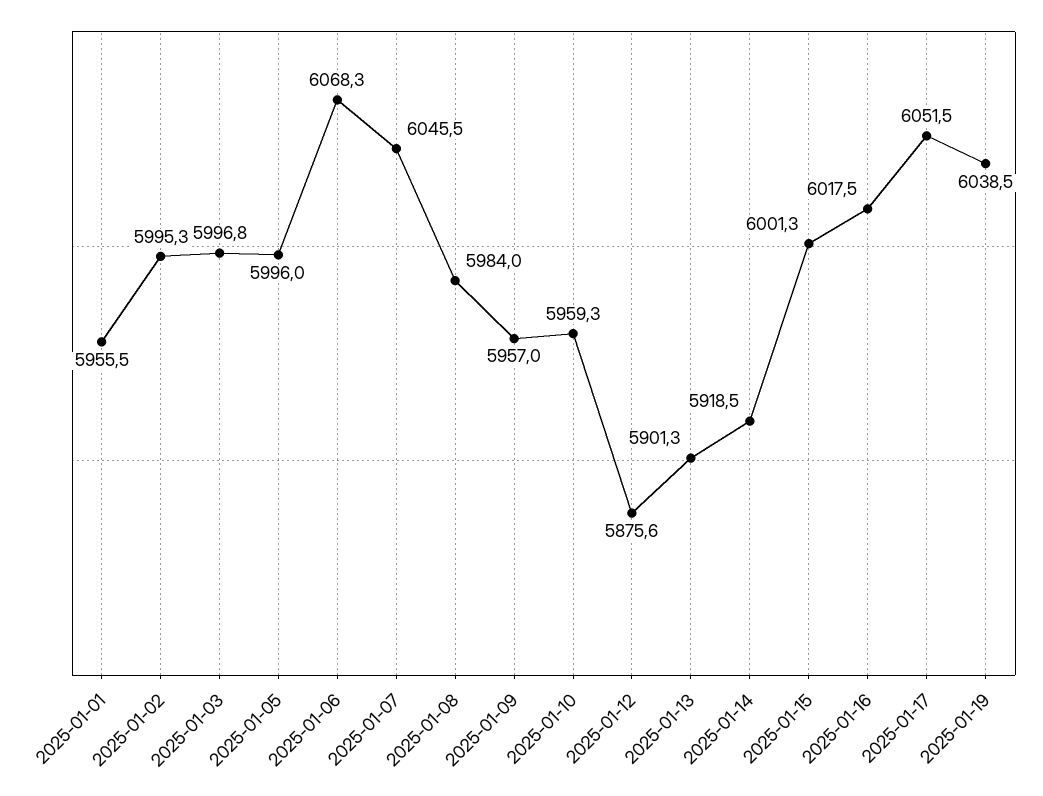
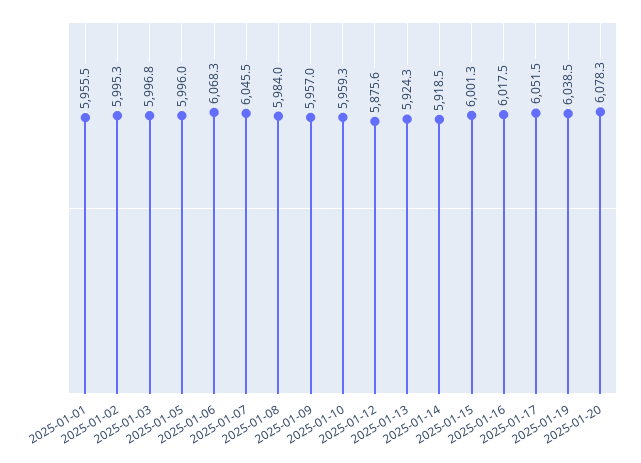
2025-01-13: 5901.3 -> 5924.3
2025-01-20: none -> 6078.3

